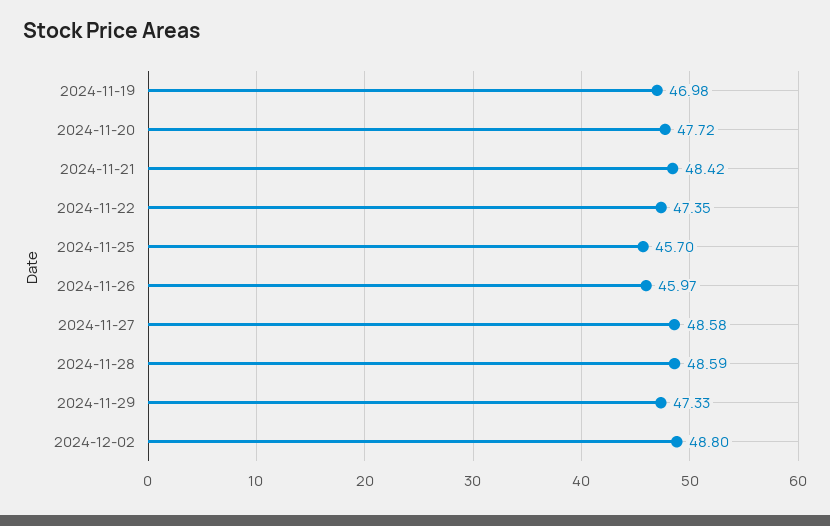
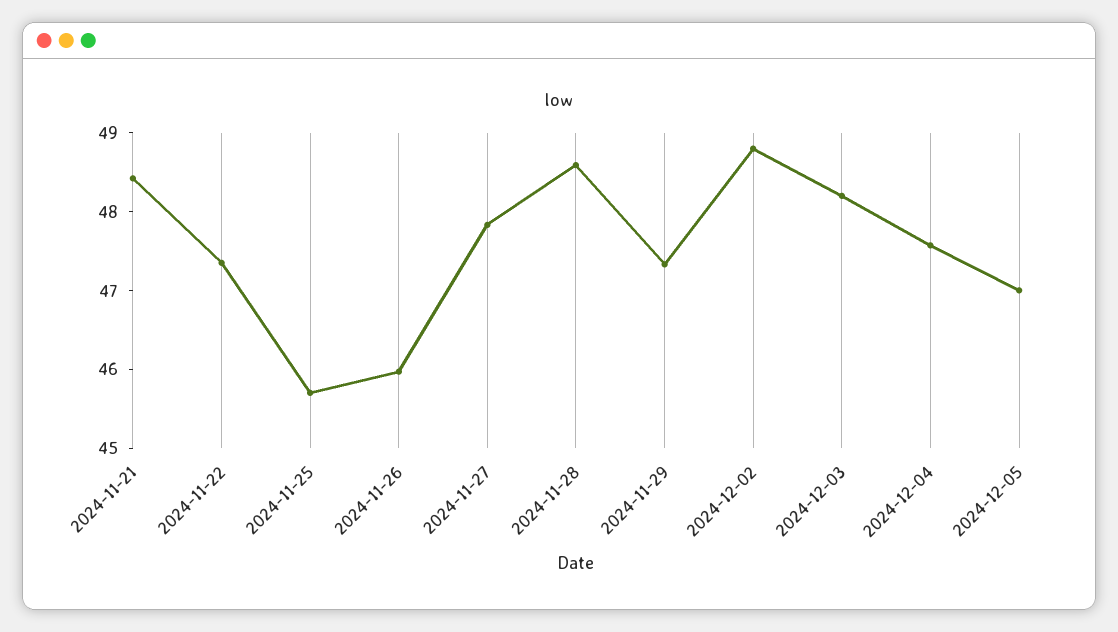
2024-11-19: 46.98 -> none
2024-11-20: 47.72 -> none
2024-11-27: 48.58 -> 47.8
2024-12-03: none -> 48.2
2024-12-04: none -> 47.6
2024-12-05: none -> 47

